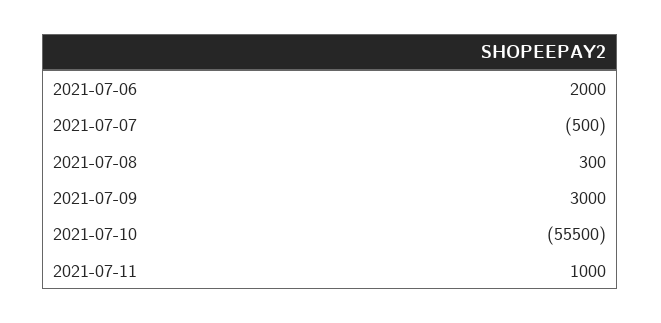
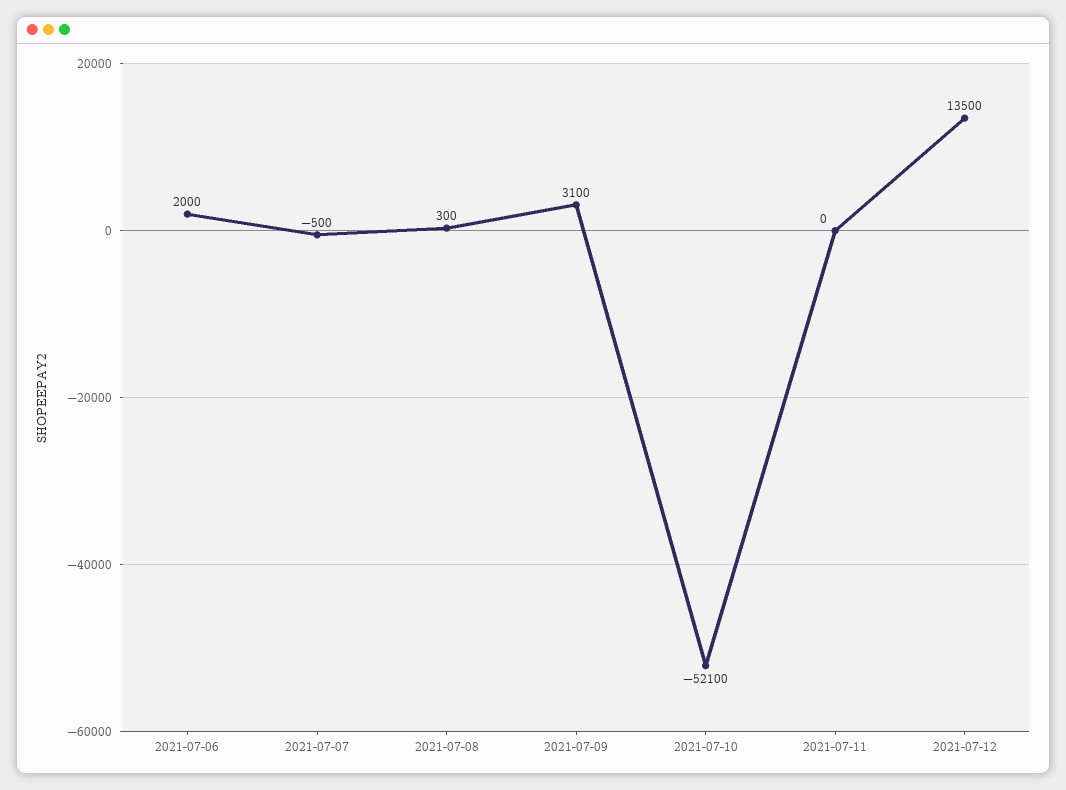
2021-07-09: 3000 -> 3100
2021-07-10: -55500 -> -52100
2021-07-11: 1000 -> 0
2021-07-12: none -> 13500

